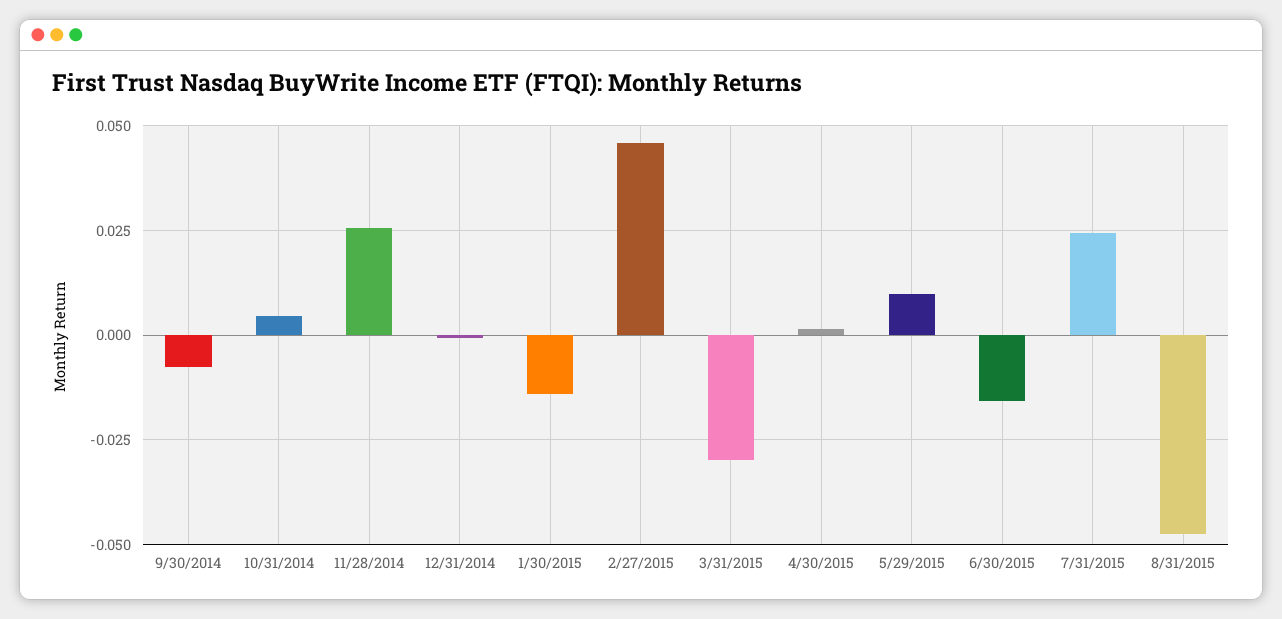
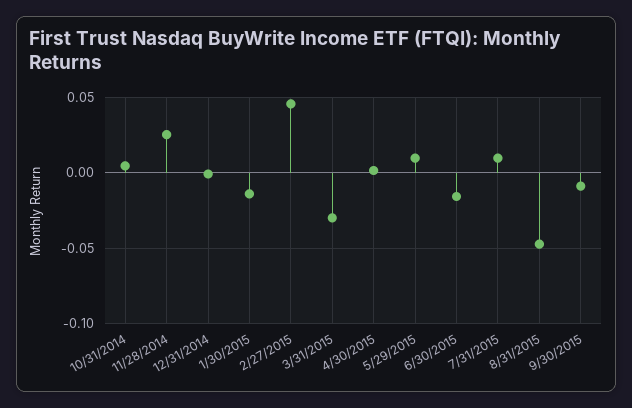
9/30/2014: -0.0075 -> none
7/31/2015: 0.025 -> 0.01
9/30/2015: none -> -0.01

